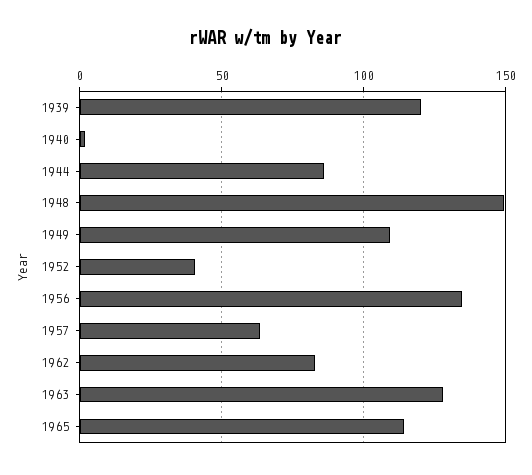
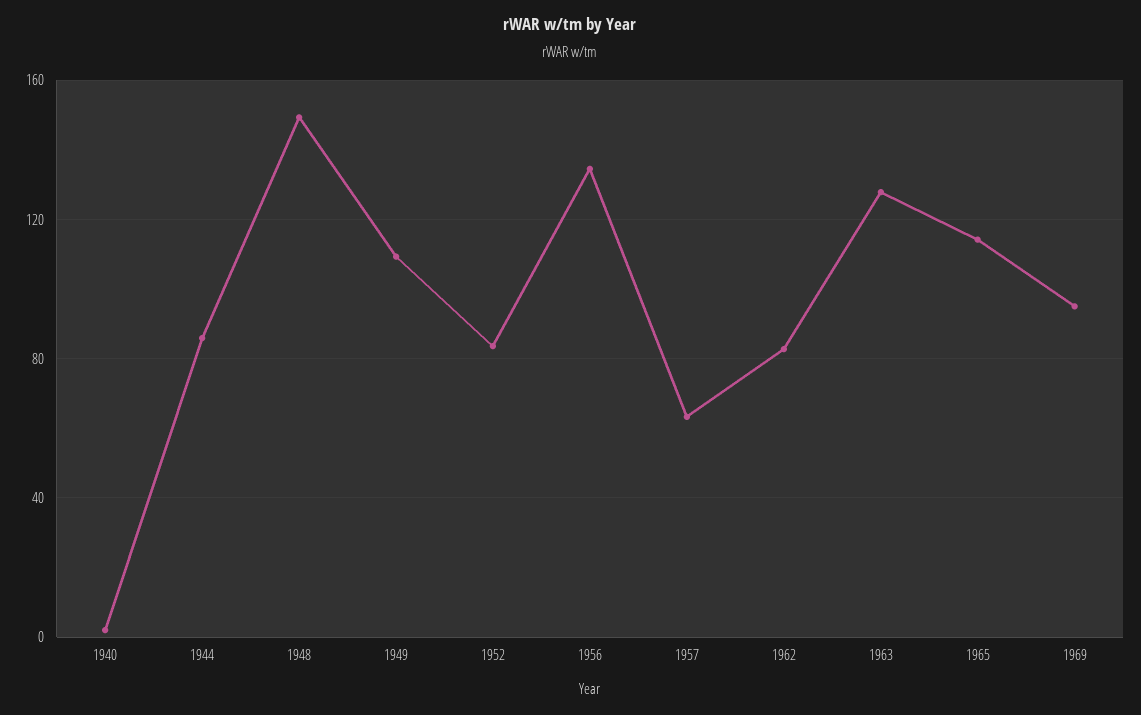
1939: 120 -> none
1952: 40 -> 85
1969: none -> 95

